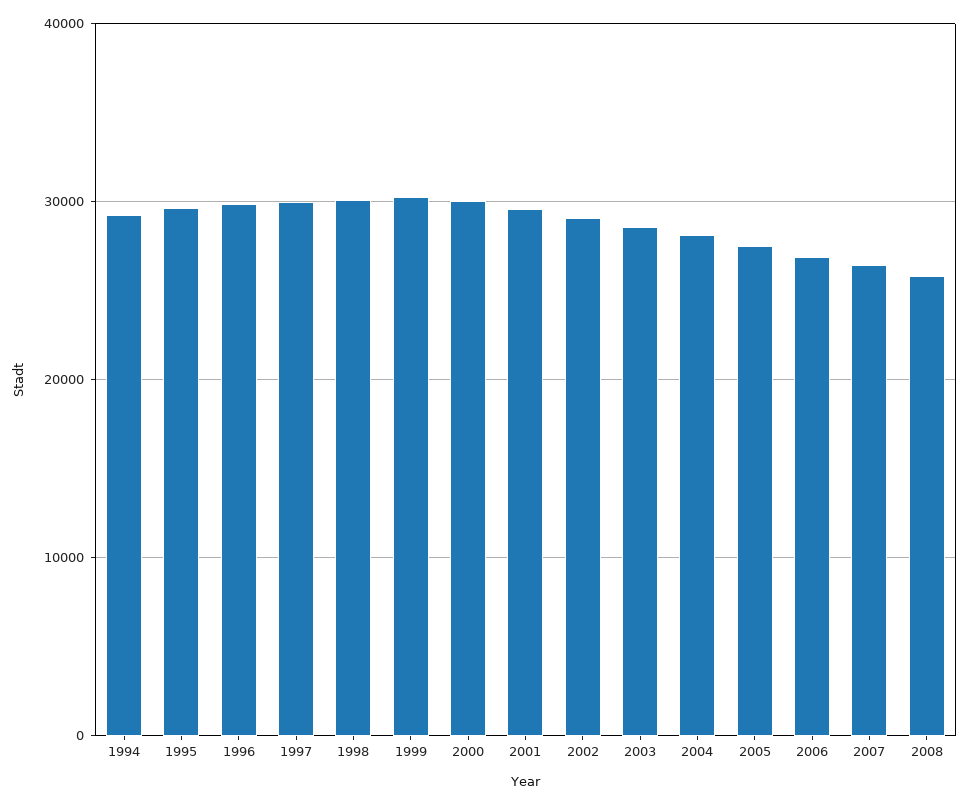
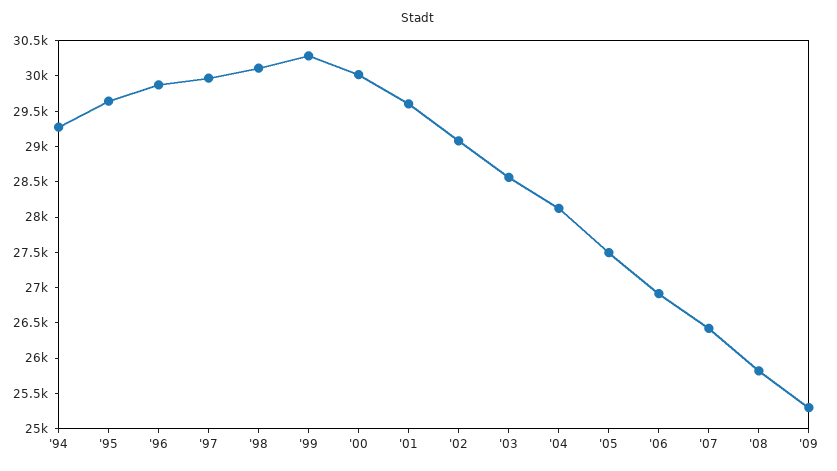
'09: none -> 25250

